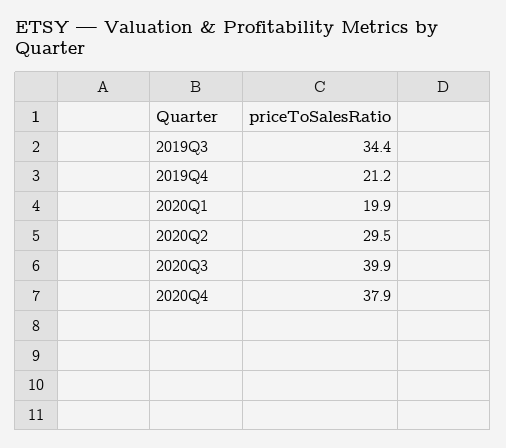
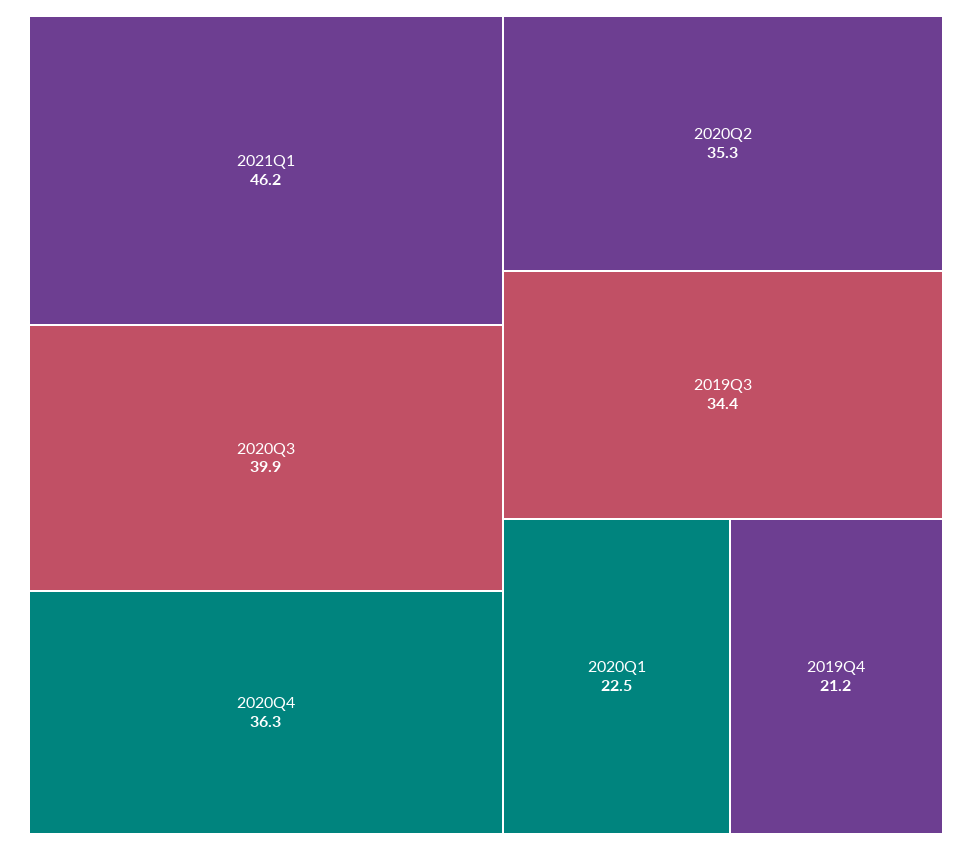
2020Q1: 19.9 -> 22.5
2020Q2: 29.5 -> 35.3
2020Q4: 37.9 -> 36.3
2021Q1: none -> 46.2

